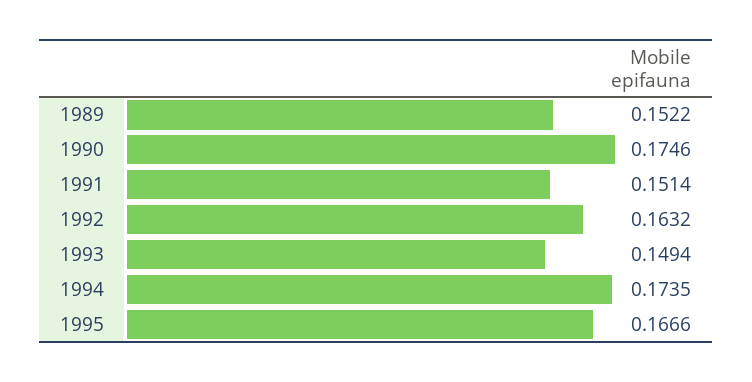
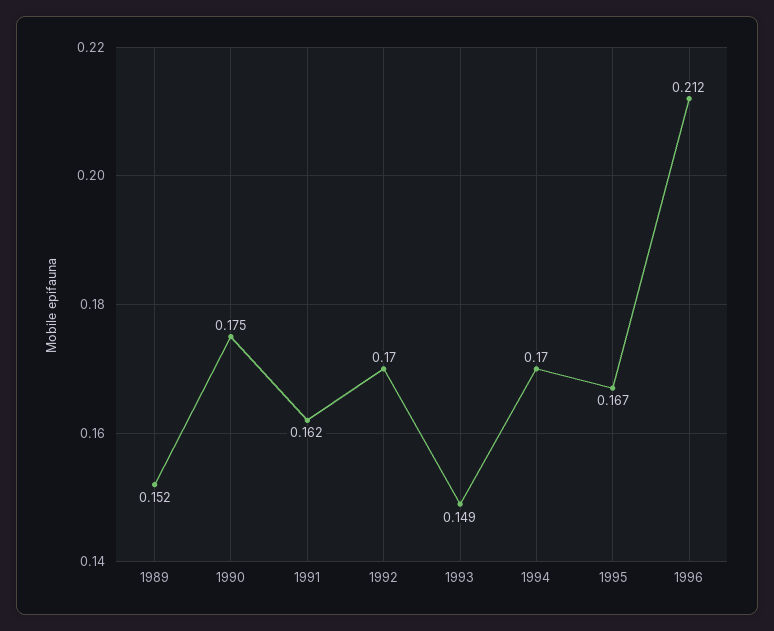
1991: 0.1514 -> 0.162
1992: 0.1632 -> 0.17
1994: 0.1735 -> 0.17
1996: none -> 0.212

